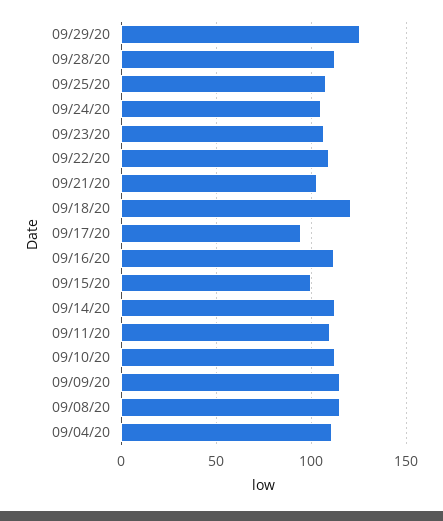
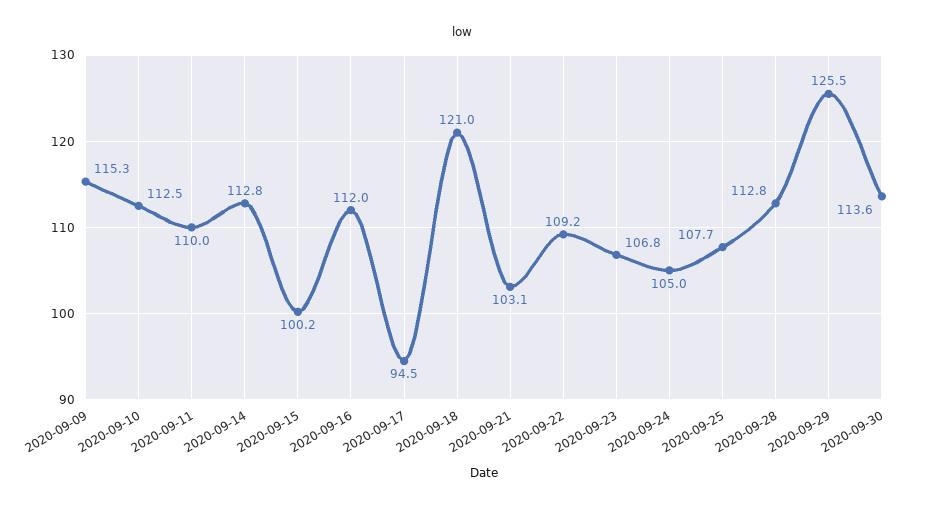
09/08/20: 115 -> none
09/04/20: 110 -> none
2020-09-30: none -> 113.6

